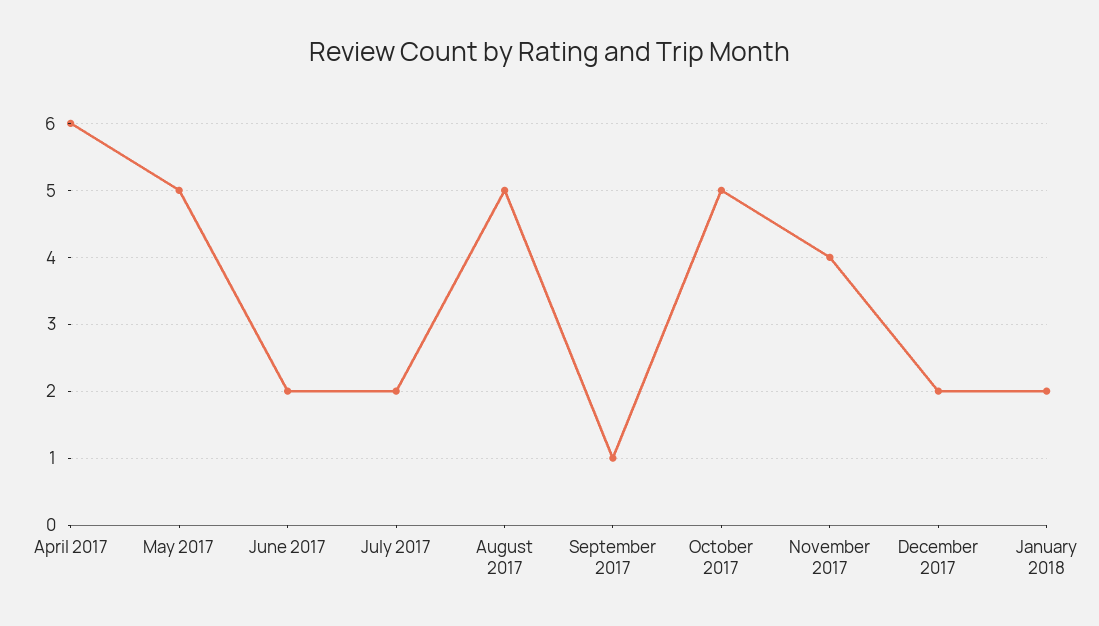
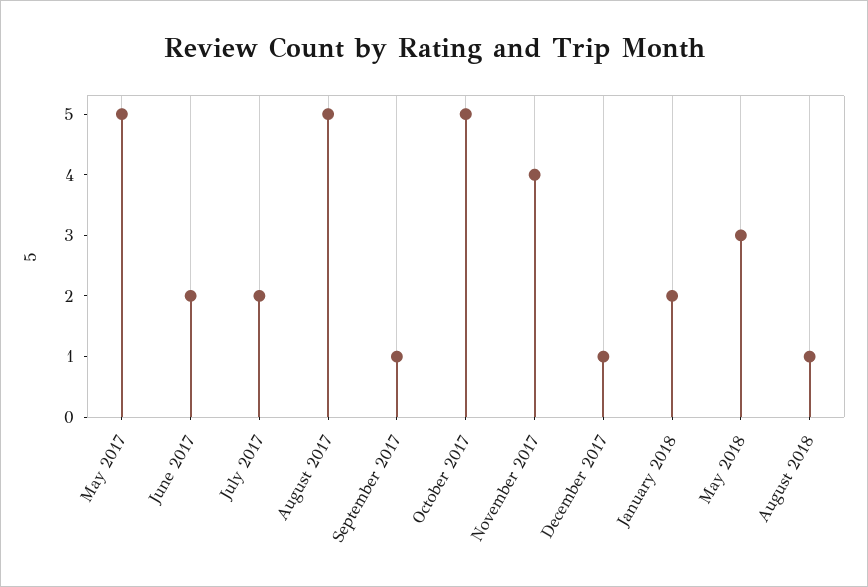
April 2017: 6 -> none
December 2017: 2 -> 1
May 2018: none -> 3
August 2018: none -> 1

